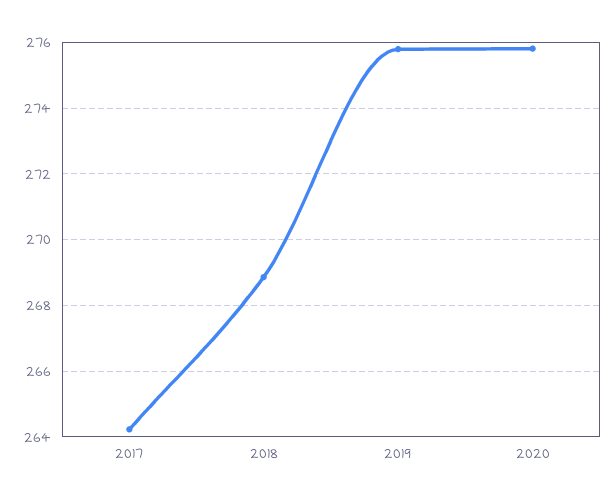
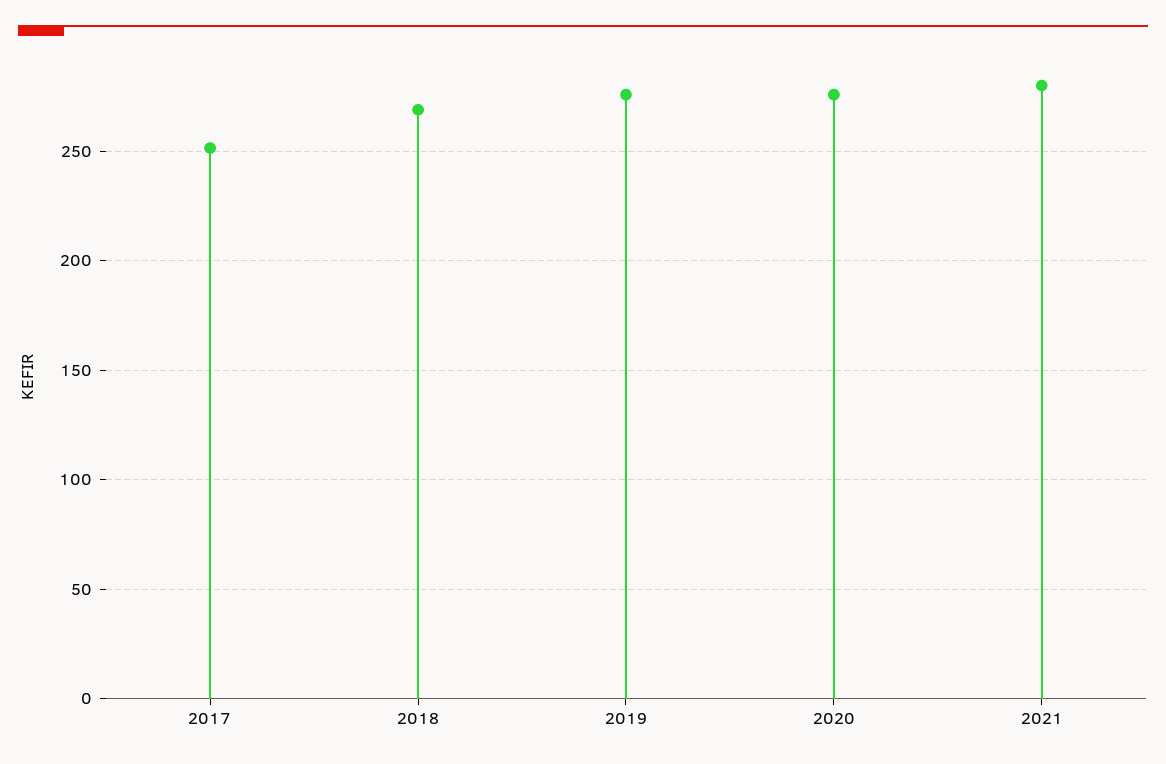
2017: 264.2 -> 250
2021: none -> 280

